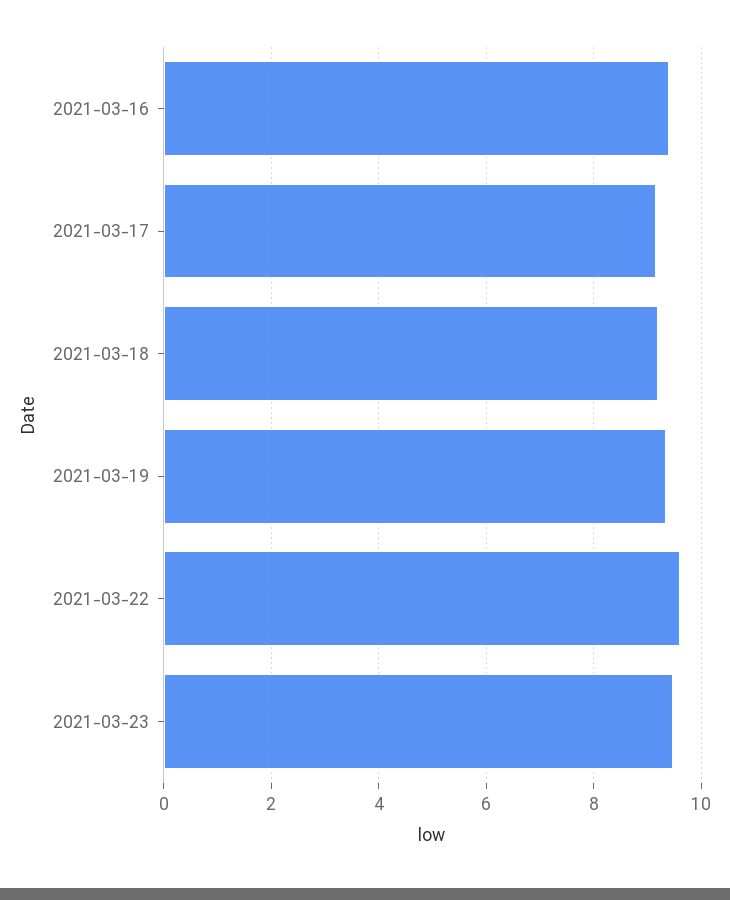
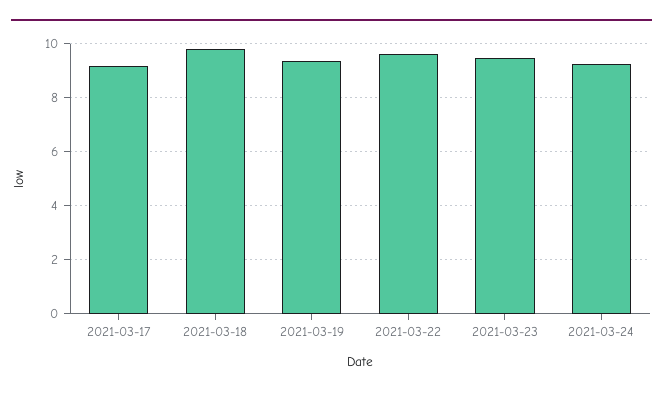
2021-03-16: 9.4 -> none
2021-03-18: 9.2 -> 9.75
2021-03-24: none -> 9.25

